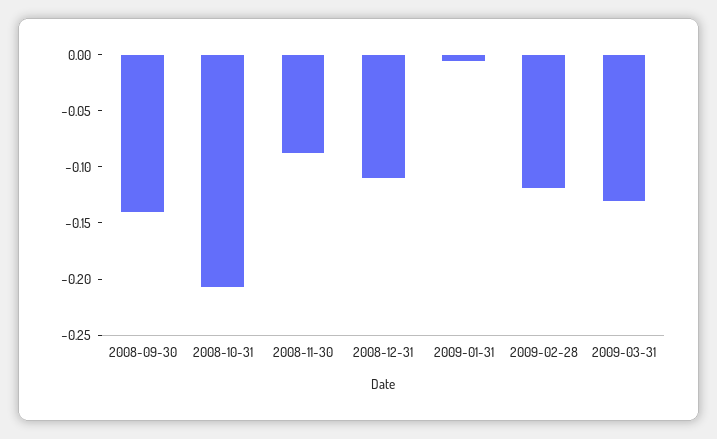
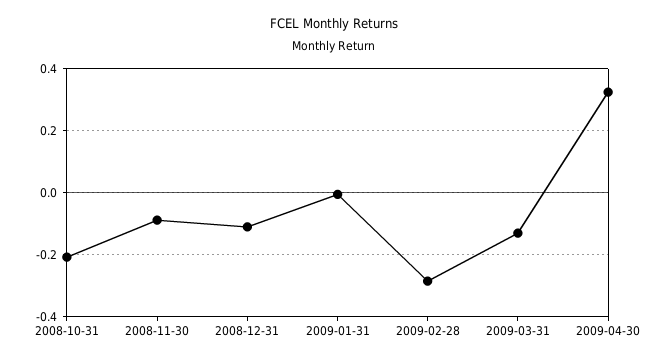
2008-09-30: -0.14 -> none
2009-02-28: -0.12 -> -0.28
2009-04-30: none -> 0.32

